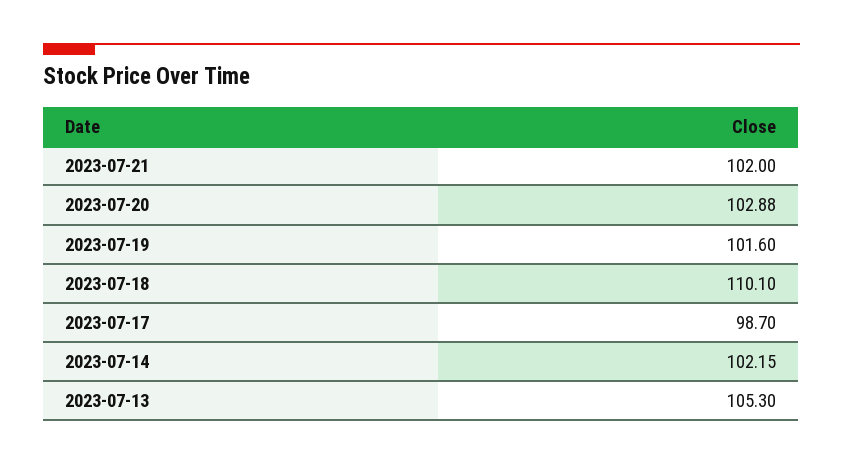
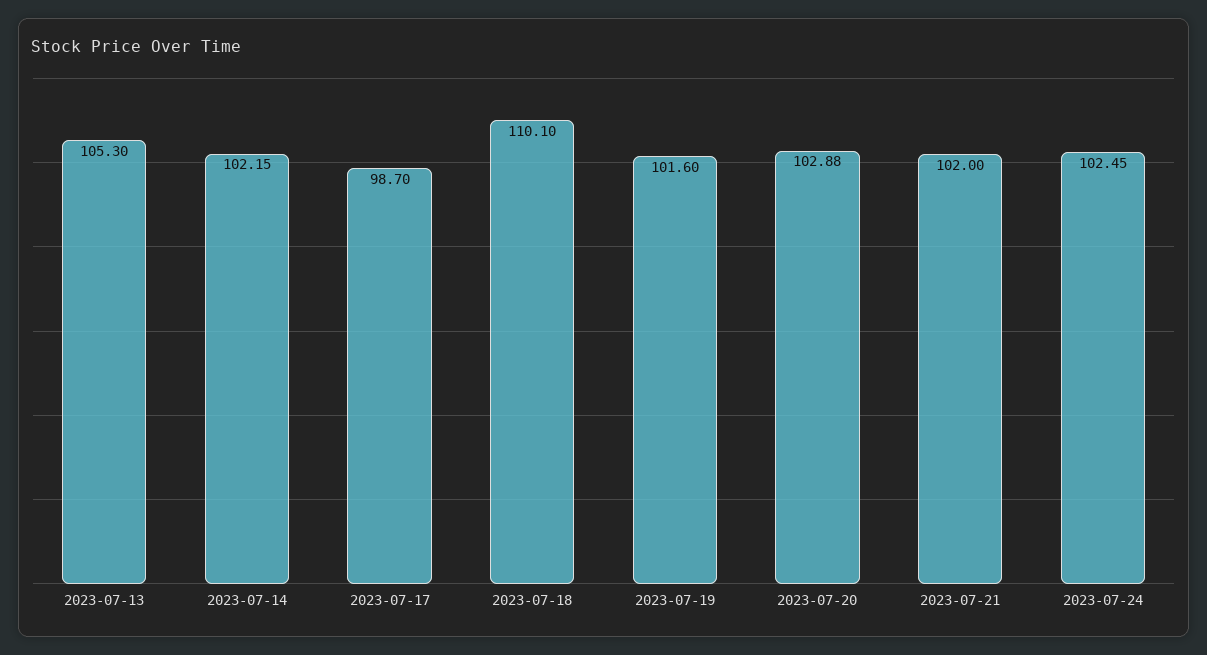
2023-07-24: none -> 102.45

